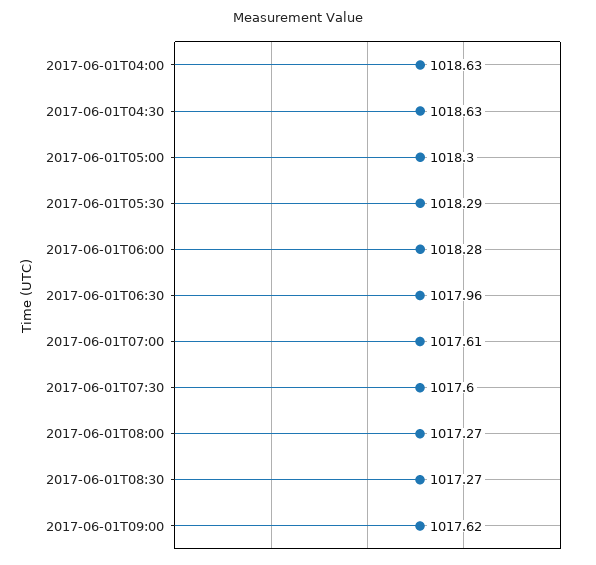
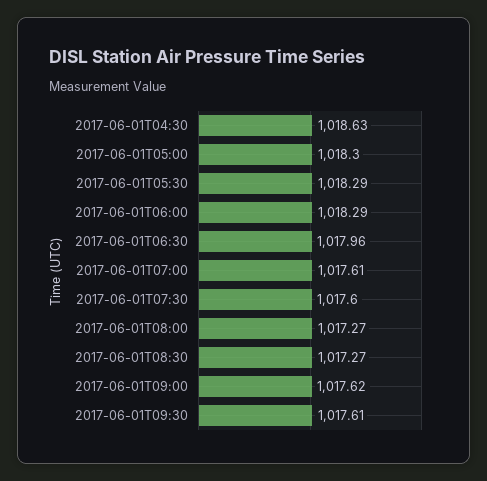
2017-06-01T04:00: 1018.63 -> none
2017-06-01T06:00: 1018.28 -> 1018.29
2017-06-01T09:30: none -> 1017.61

